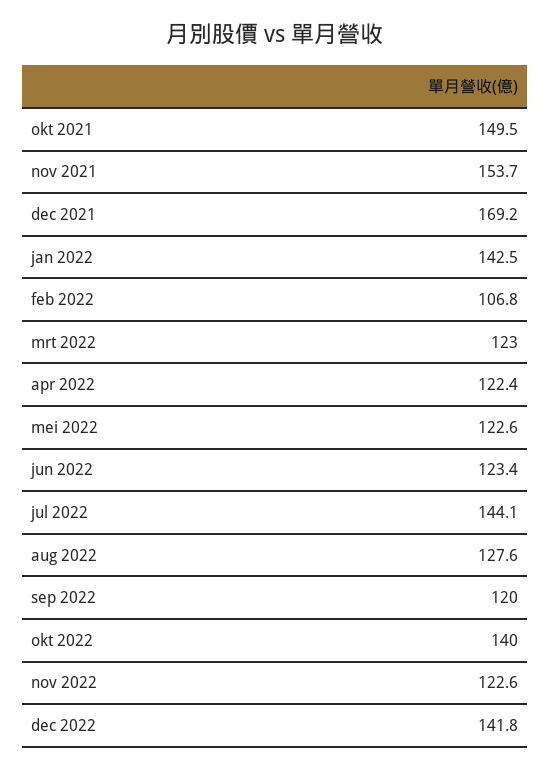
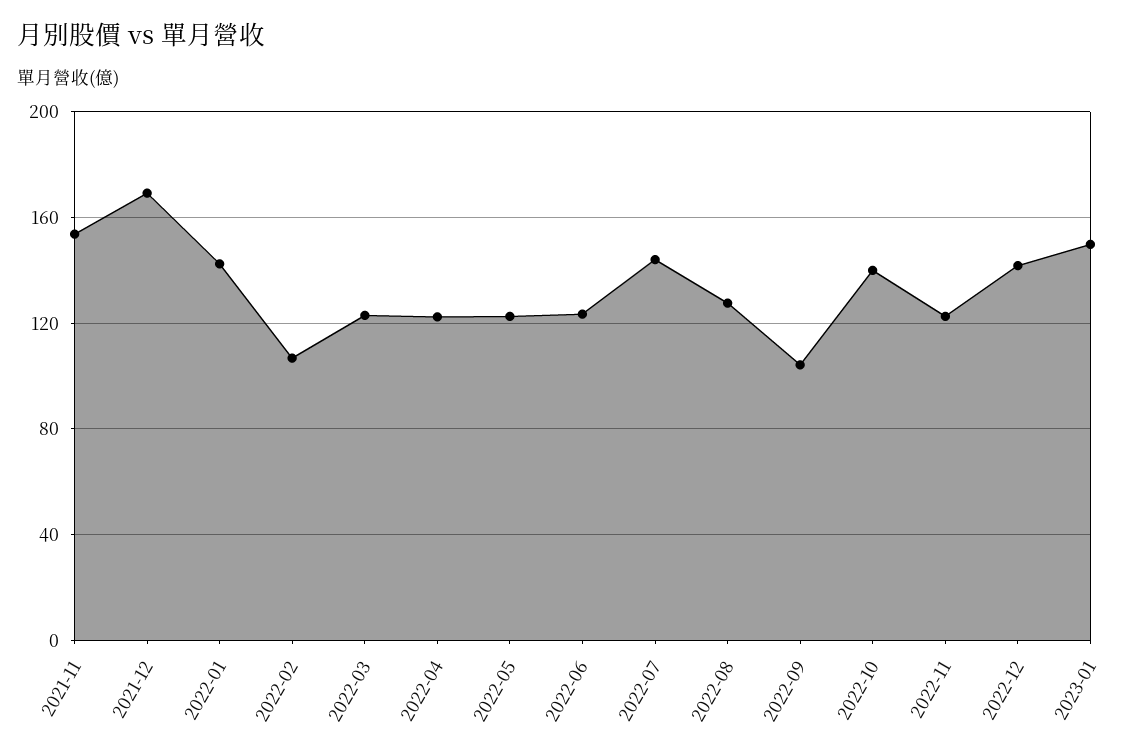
okt 2021: 149.5 -> none
sep 2022: 120 -> 105
2023-01: none -> 150

